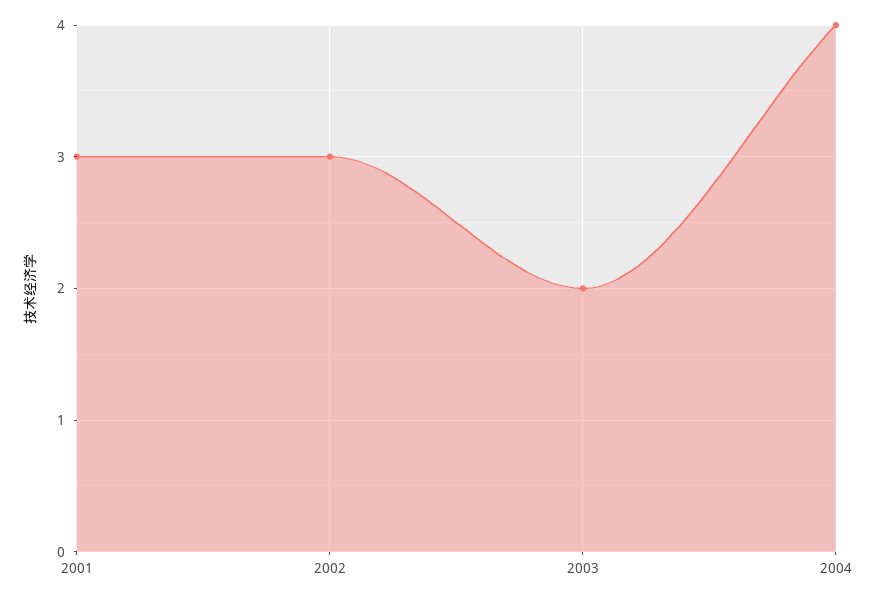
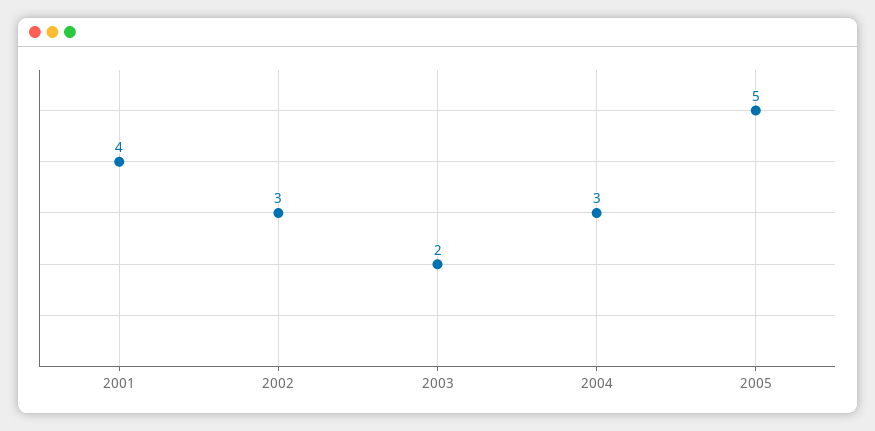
2001: 3 -> 4
2004: 4 -> 3
2005: none -> 5

